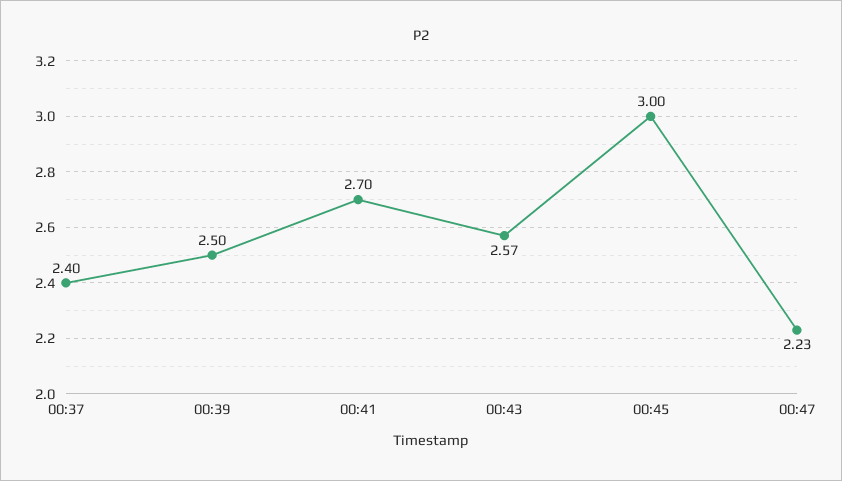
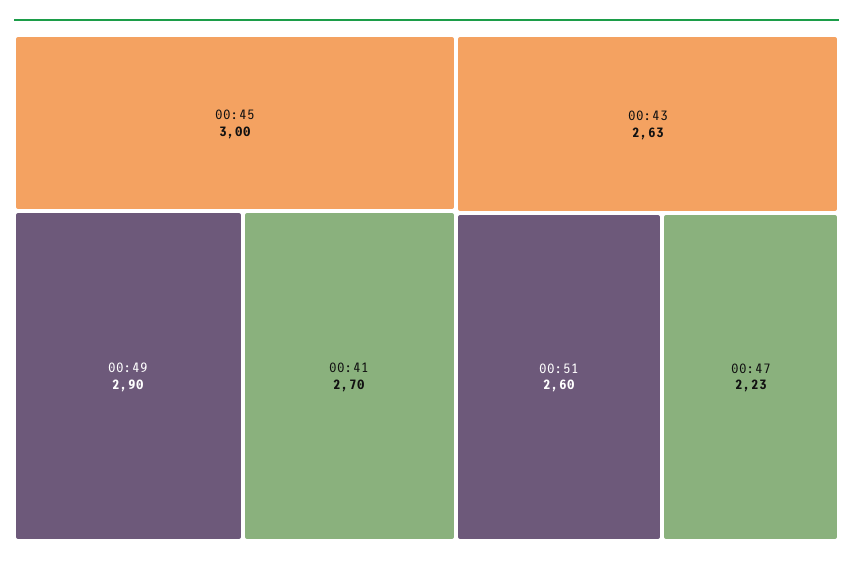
00:37: 2.4 -> none
00:39: 2.5 -> none
00:43: 2.57 -> 2.63
00:49: none -> 2.9
00:51: none -> 2.6

